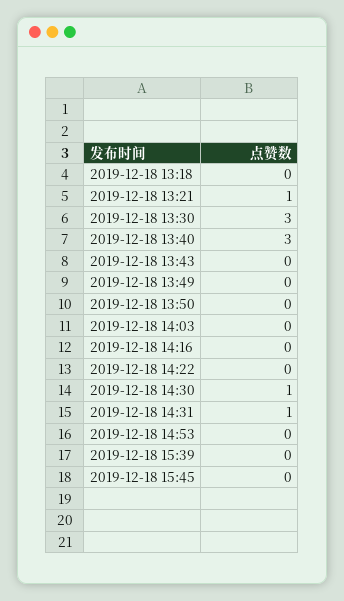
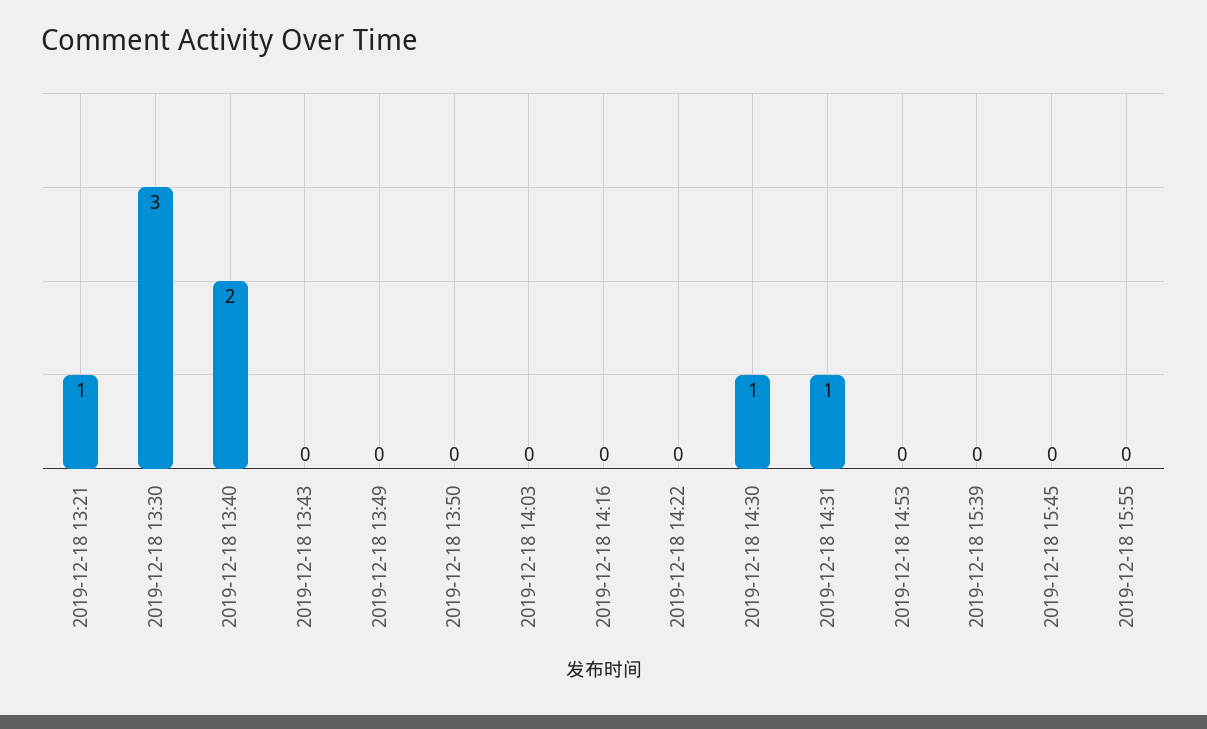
2019-12-18 13:18: 0 -> none
2019-12-18 13:40: 3 -> 2
2019-12-18 15:55: none -> 0

